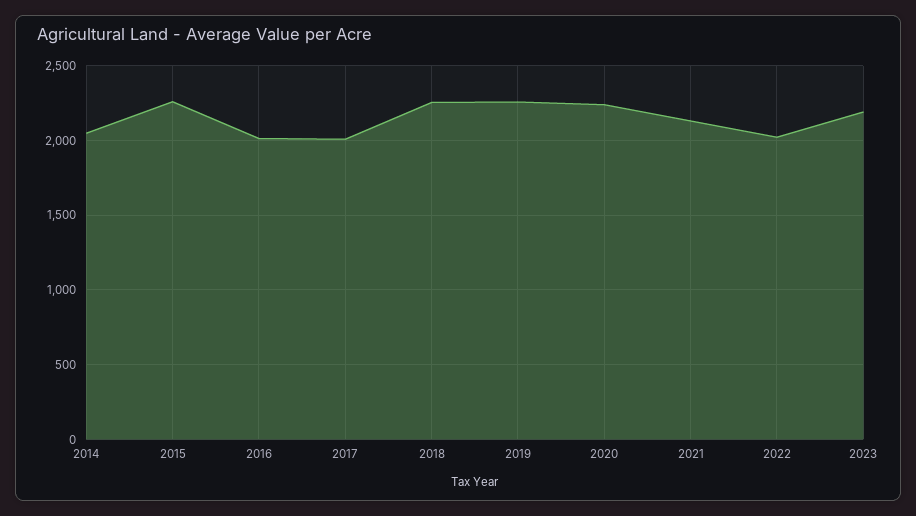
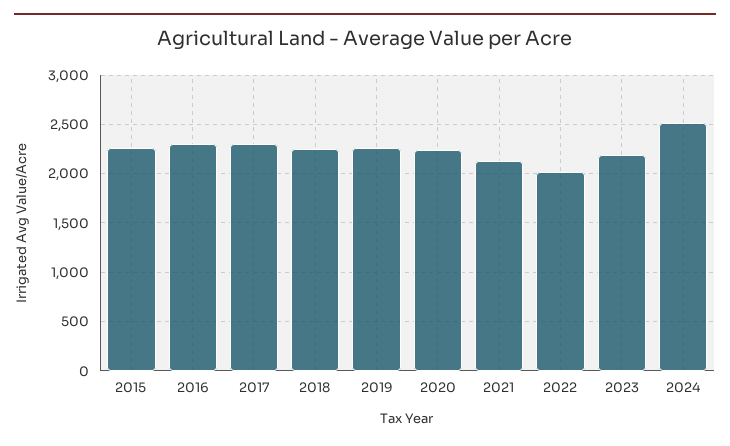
2014: 2050 -> none
2016: 2000 -> 2300
2017: 2000 -> 2300
2024: none -> 2500

